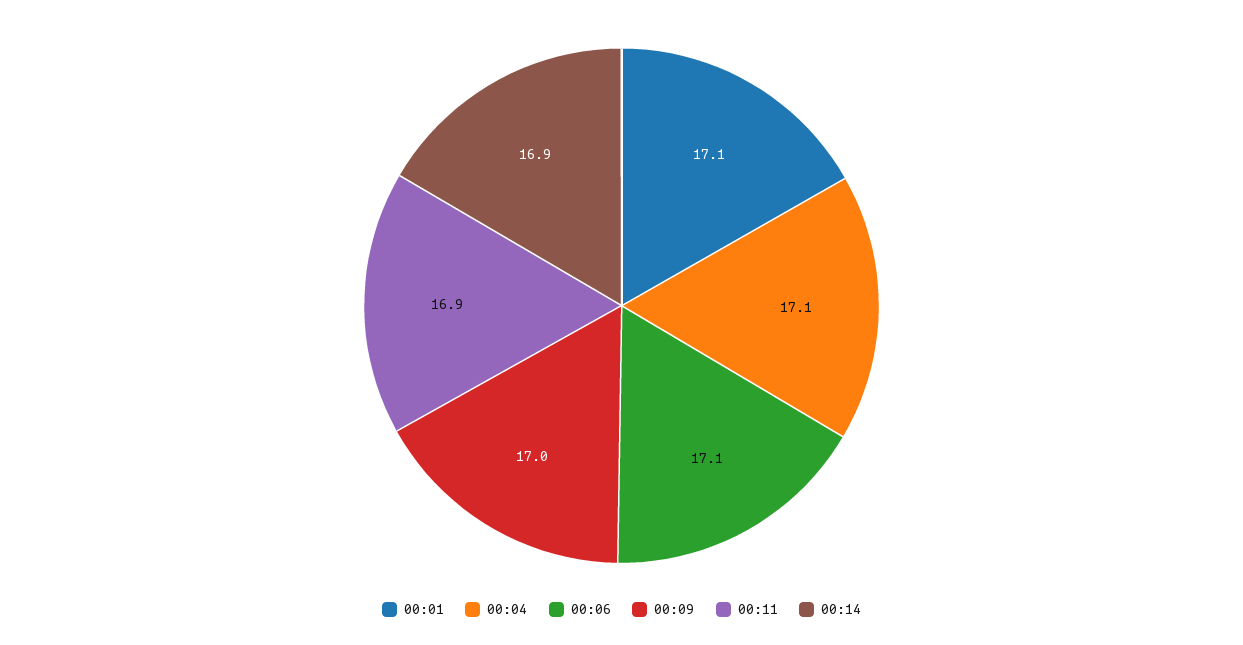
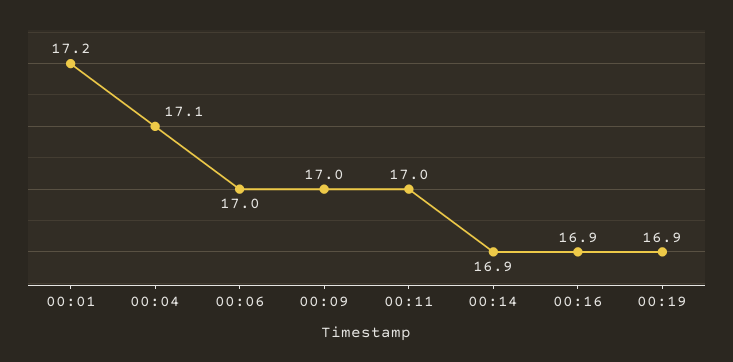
00:01: 17.1 -> 17.2
00:06: 17.1 -> 17
00:11: 16.9 -> 17
00:16: none -> 16.9
00:19: none -> 16.9

